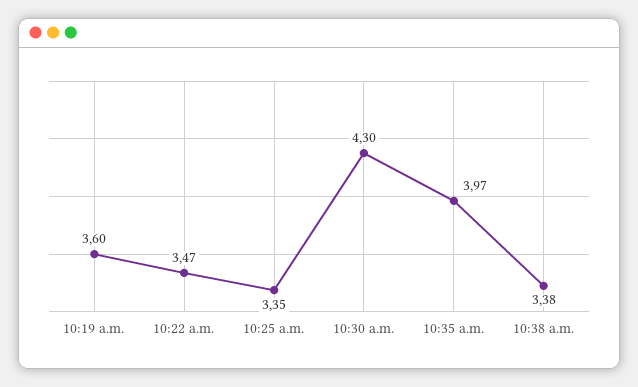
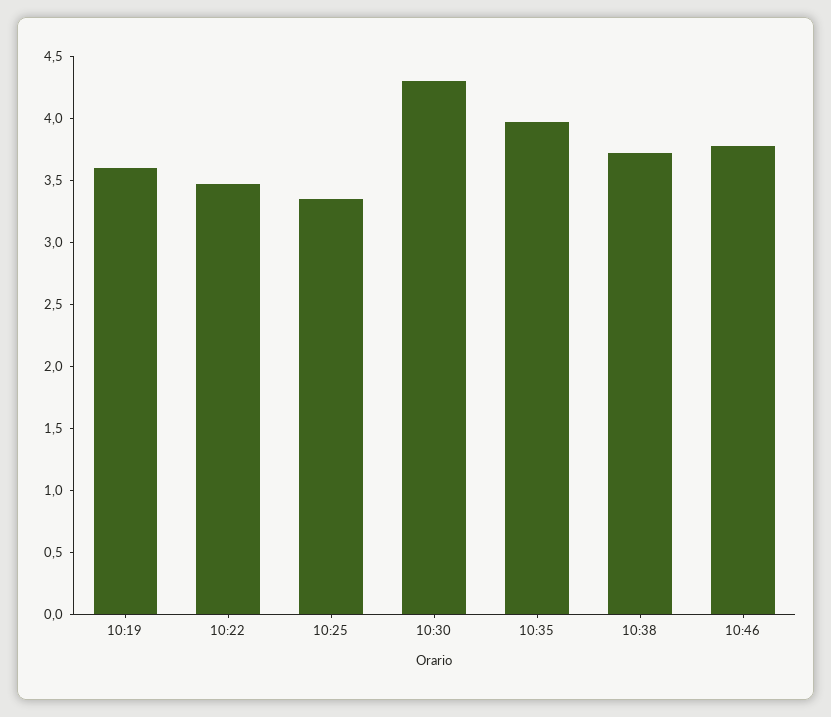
10:38 a.m.: 3.38 -> 3.7
10:46: none -> 3.8

